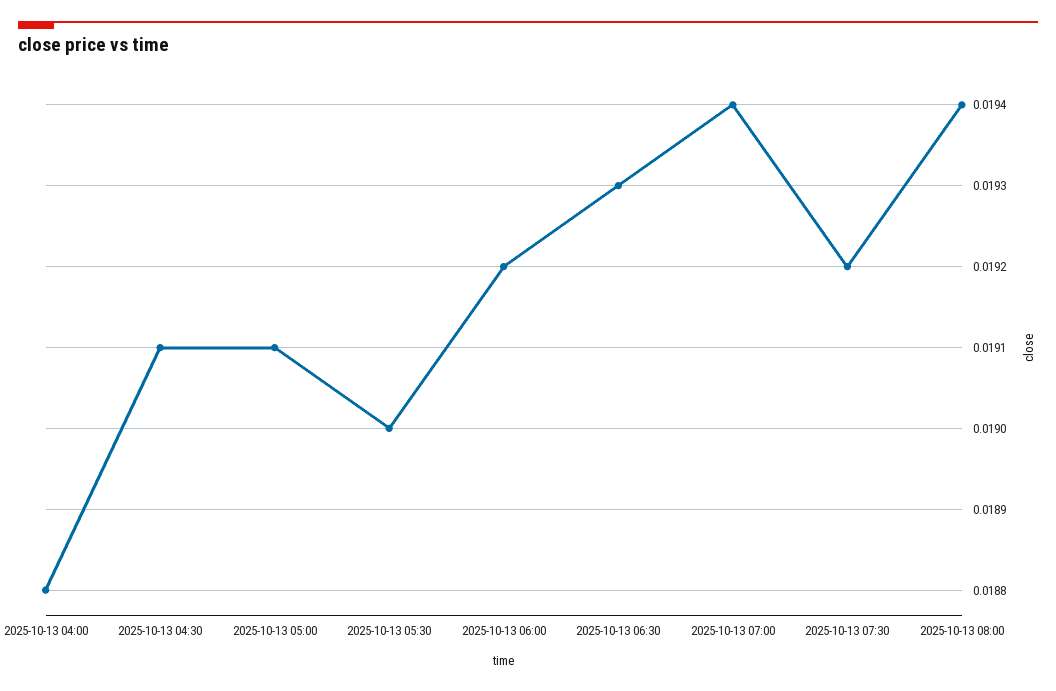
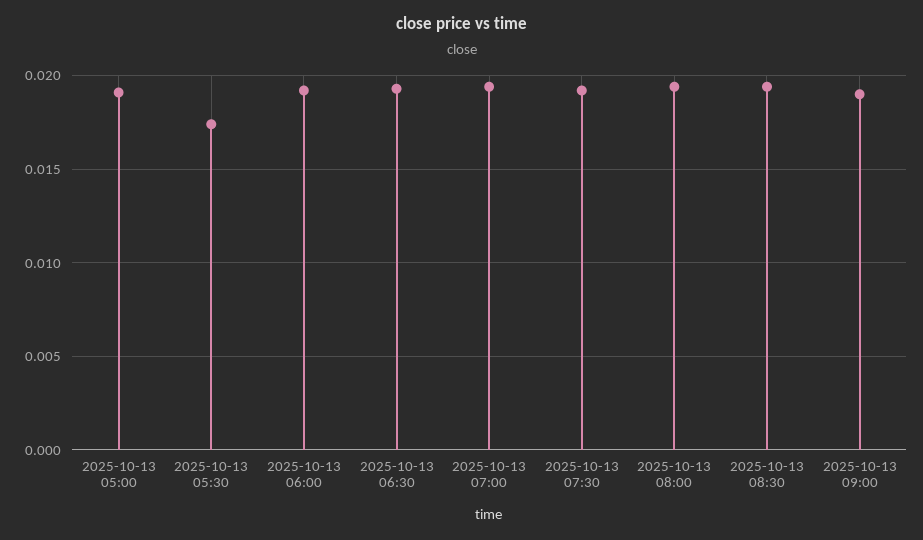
2025-10-13 04:00: 0.0188 -> none
2025-10-13 04:30: 0.0191 -> none
2025-10-13 05:30: 0.019 -> 0.0175
2025-10-13 08:30: none -> 0.0195
2025-10-13 09:00: none -> 0.019

